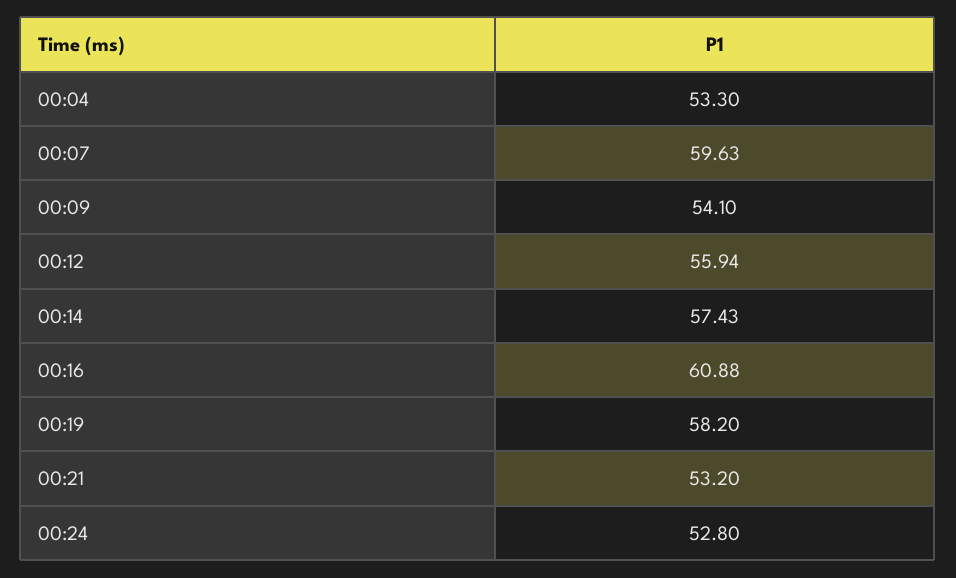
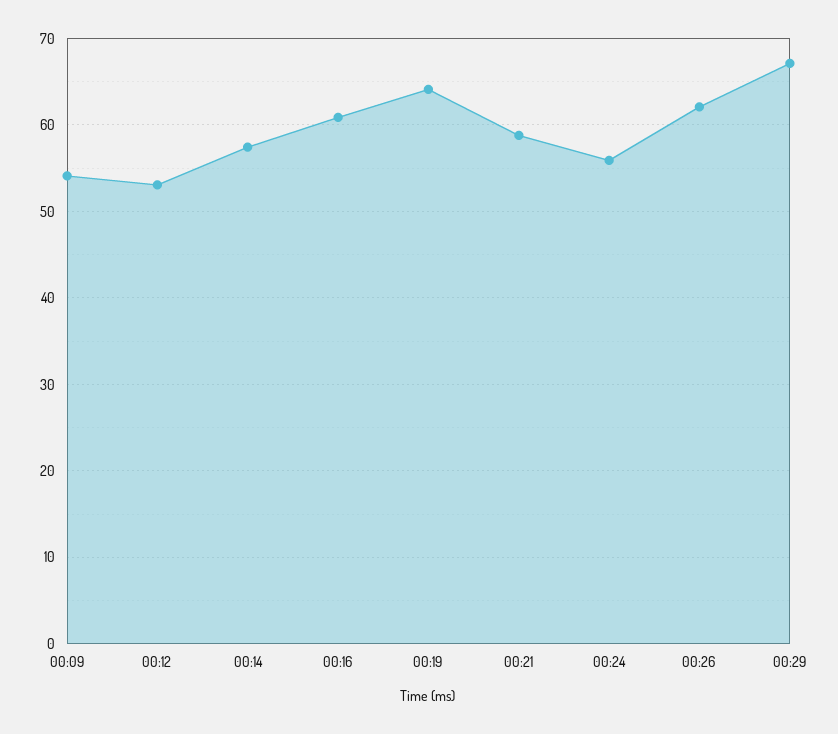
00:04: 53.3 -> none
00:07: 59.63 -> none
00:12: 55.94 -> 53
00:19: 58.2 -> 64
00:21: 53.2 -> 59
00:24: 52.8 -> 56
00:26: none -> 62
00:29: none -> 67

